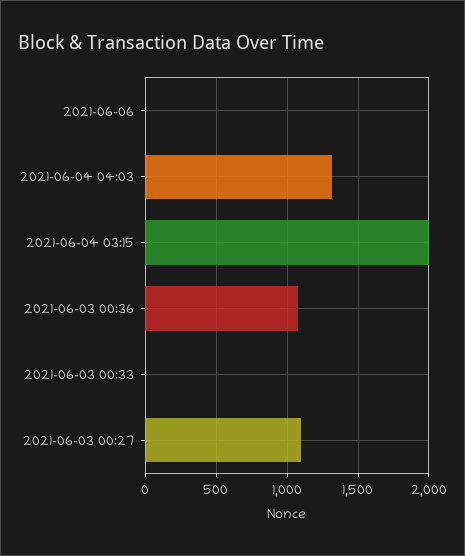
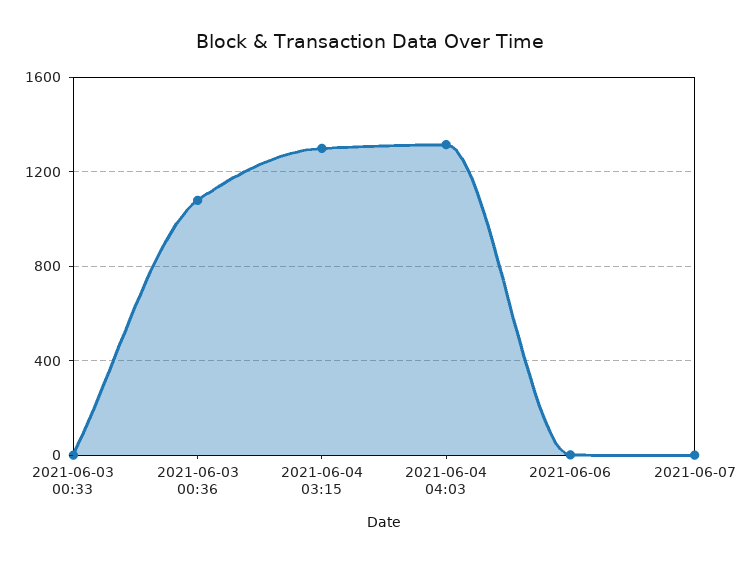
2021-06-04 03:15: 2000 -> 1300
2021-06-03 00:27: 1100 -> none
2021-06-07: none -> 0

